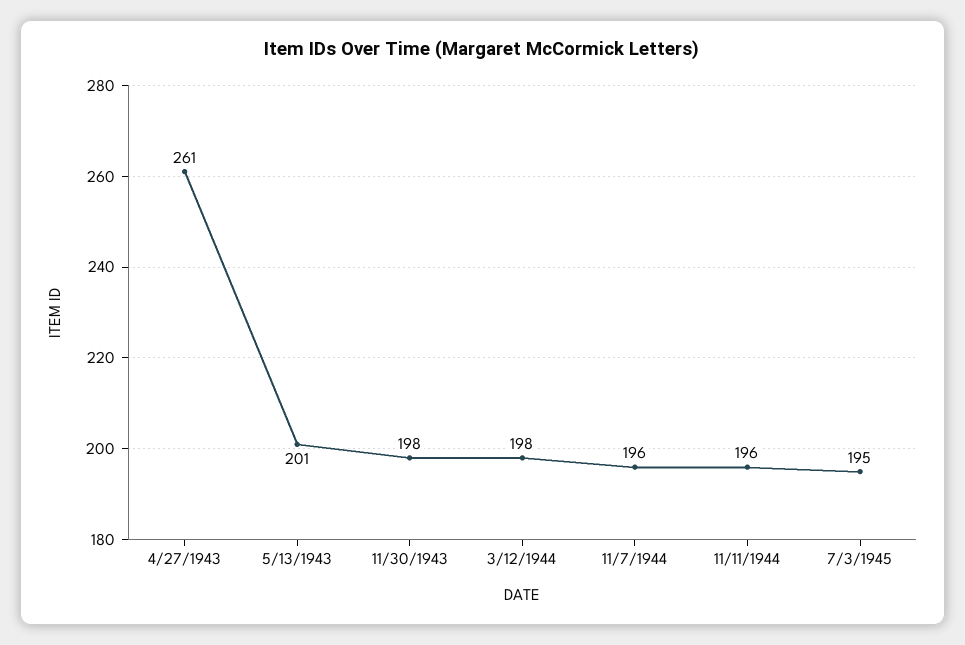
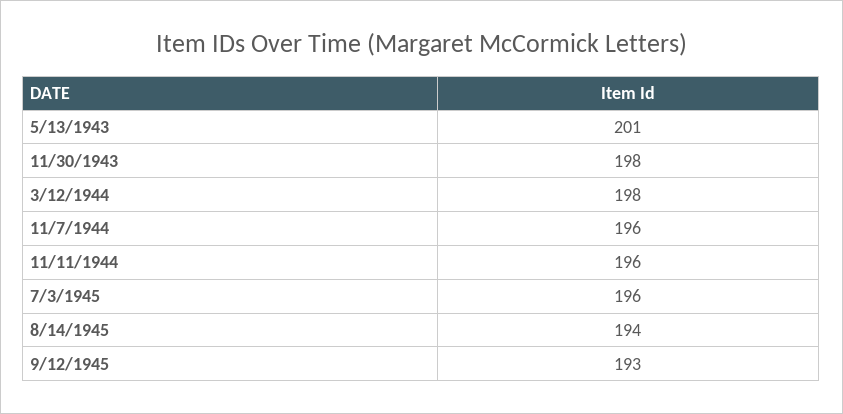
4/27/1943: 261 -> none
7/3/1945: 195 -> 196
8/14/1945: none -> 194
9/12/1945: none -> 193

